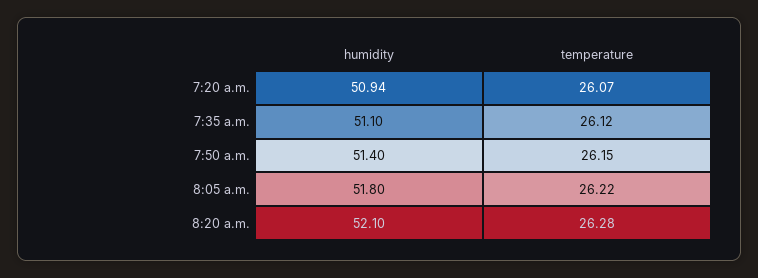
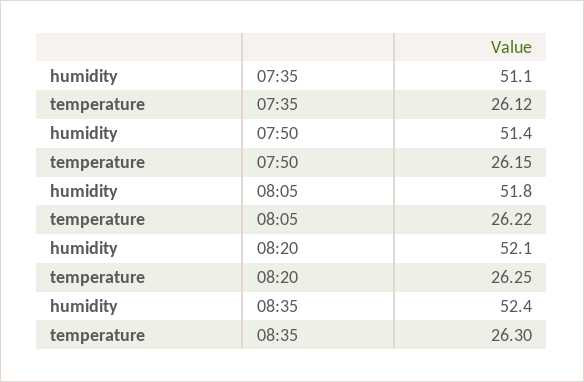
humidity, 7:20 a.m.: 50.94 -> none
temperature, 7:20 a.m.: 26.07 -> none
temperature, 8:20 a.m.: 26.28 -> 26.25
humidity, 08:35: none -> 52.4
temperature, 08:35: none -> 26.3

